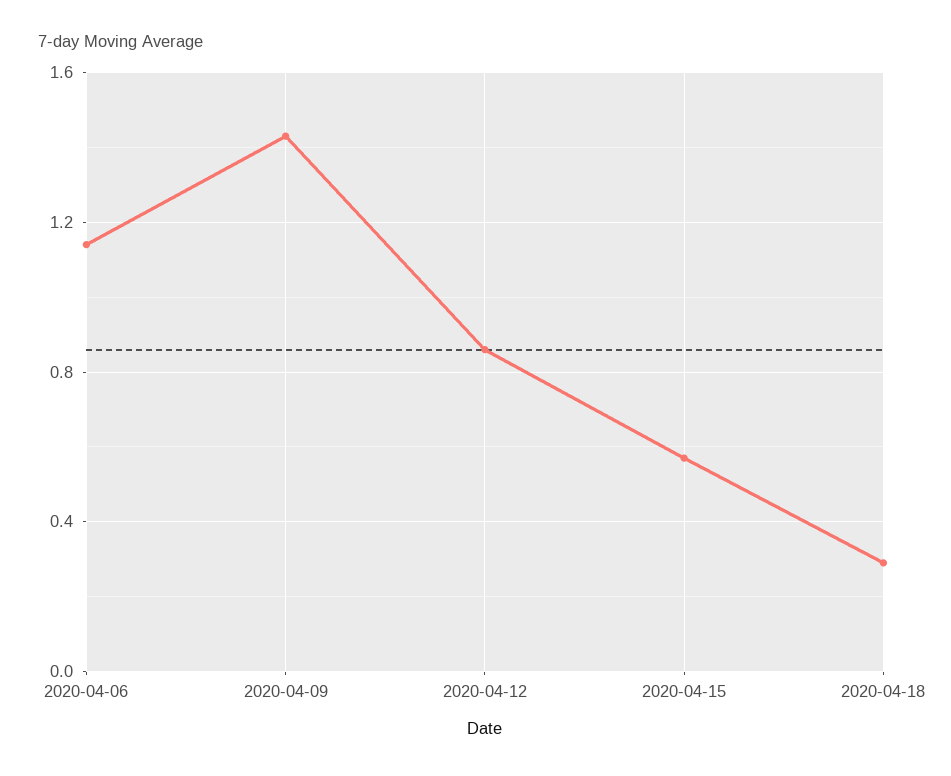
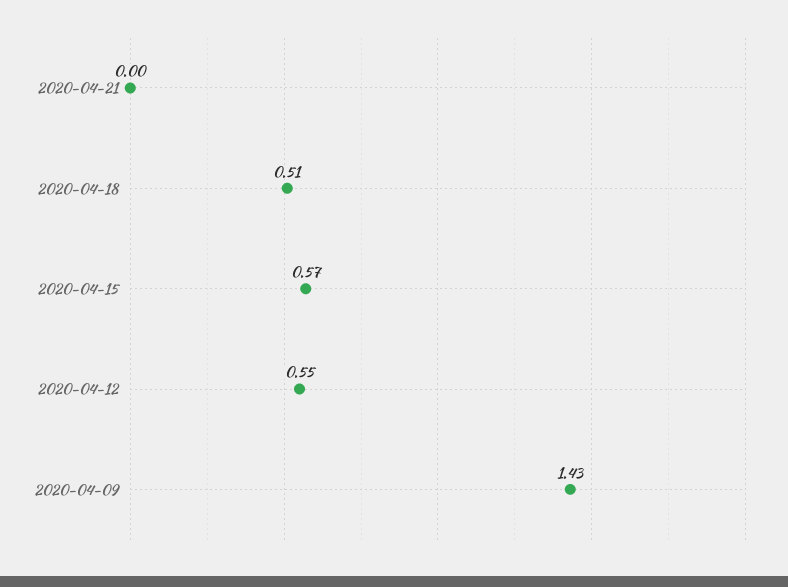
2020-04-06: 1.15 -> none
2020-04-12: 0.85 -> 0.55
2020-04-18: 0.3 -> 0.51
2020-04-21: none -> 0

